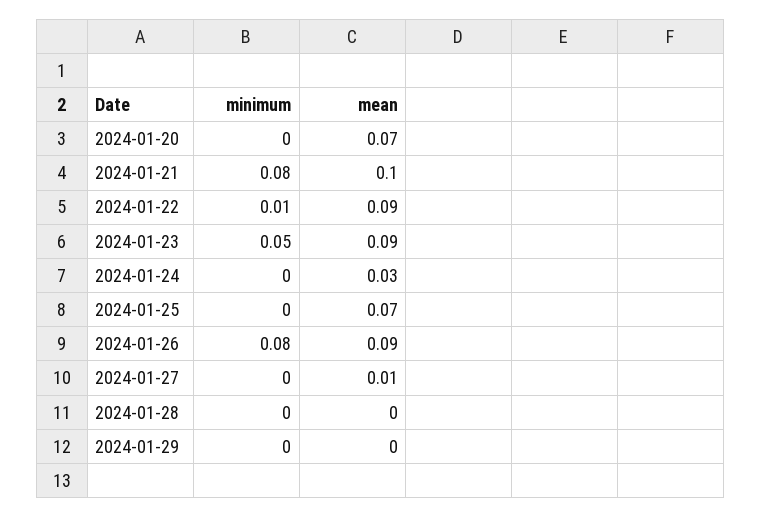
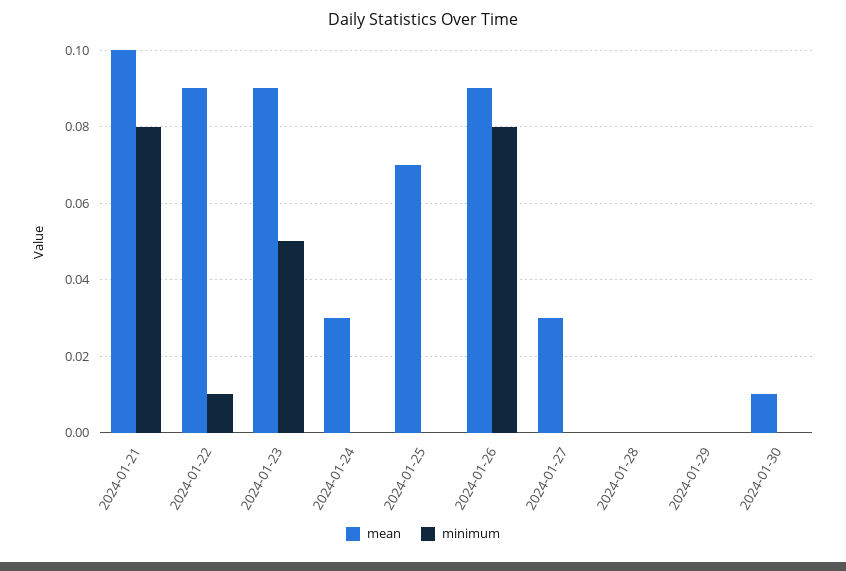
minimum, 2024-01-20: 0 -> none
mean, 2024-01-20: 0.07 -> none
mean, 2024-01-27: 0.01 -> 0.03
mean, 2024-01-30: none -> 0.01
minimum, 2024-01-30: none -> 0

